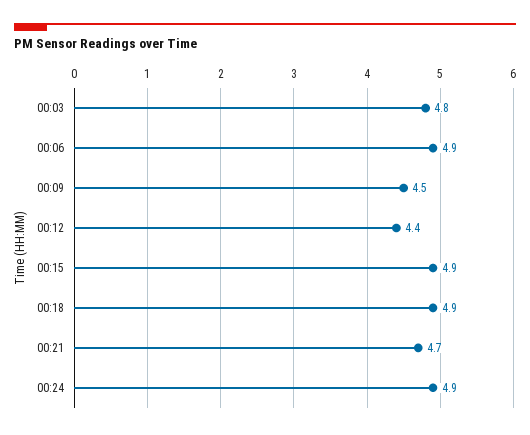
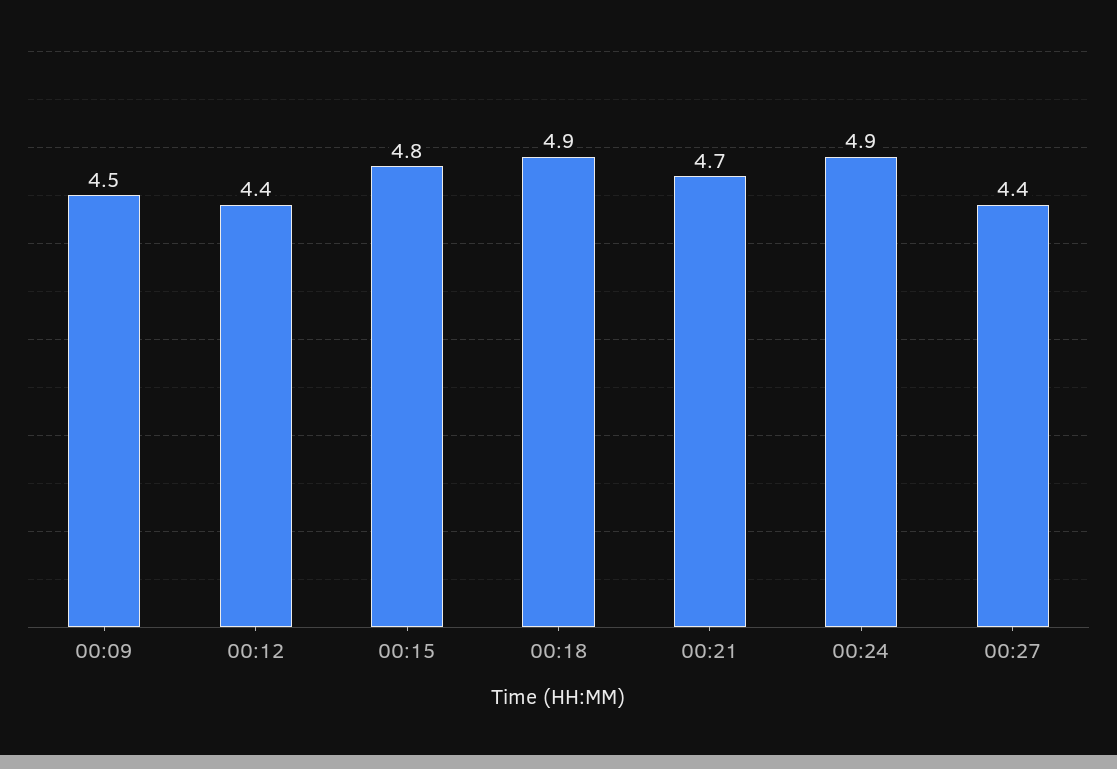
00:03: 4.8 -> none
00:06: 4.9 -> none
00:15: 4.9 -> 4.8
00:27: none -> 4.4

